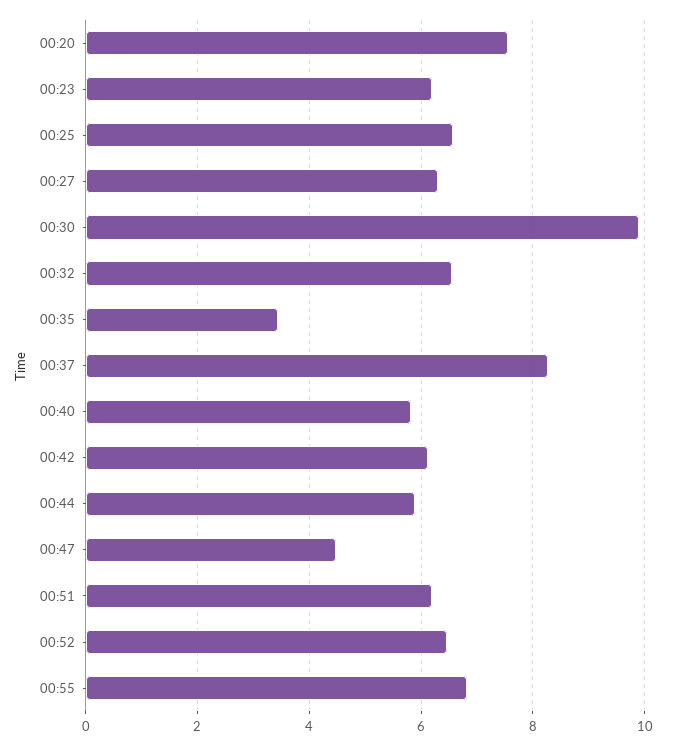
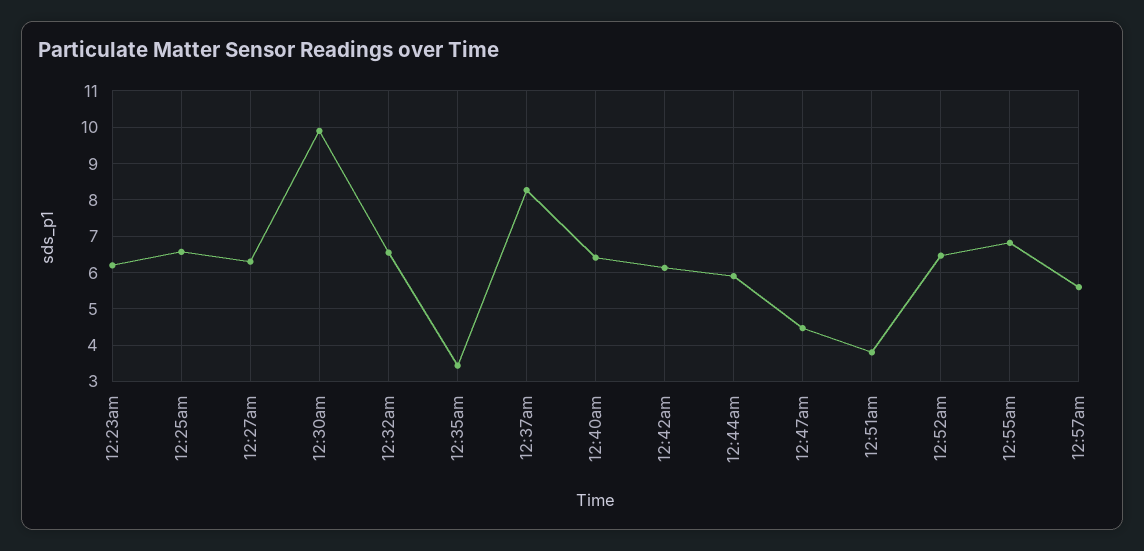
00:20: 7.6 -> none
00:40: 5.8 -> 6.4
00:51: 6.2 -> 3.8
12:57am: none -> 5.6

